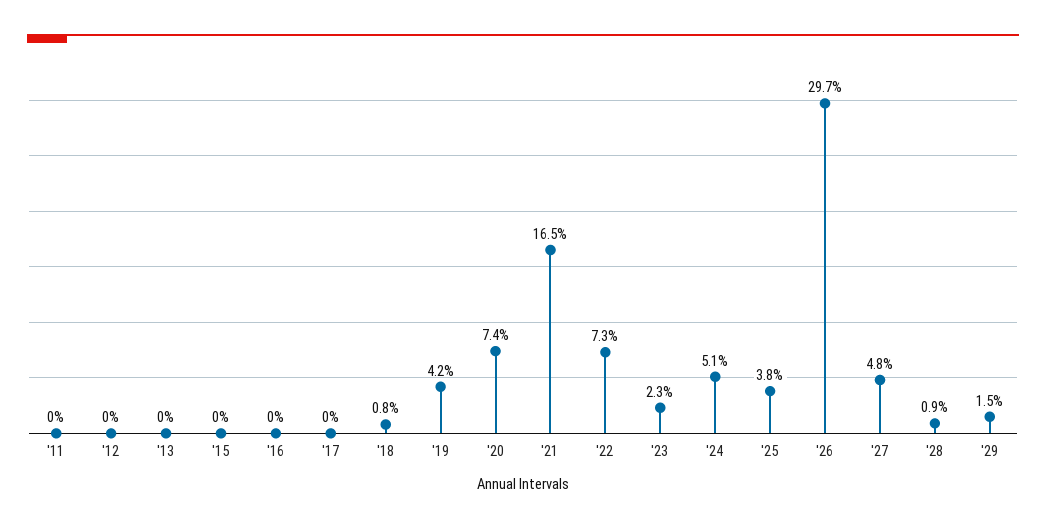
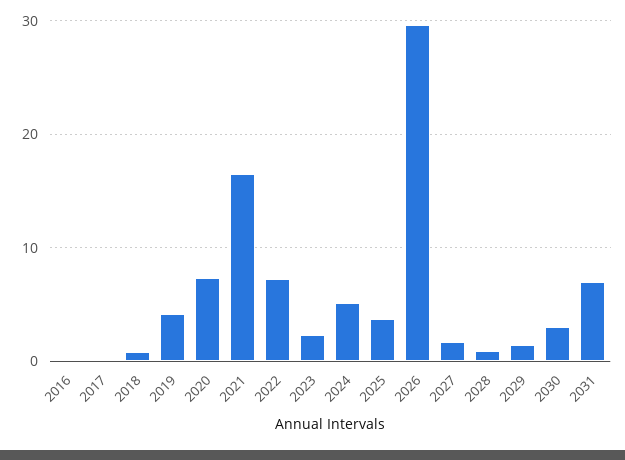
'11: 0 -> none
'12: 0 -> none
'13: 0 -> none
'15: 0 -> none
'27: 4.8 -> 2
2030: none -> 3
2031: none -> 7

